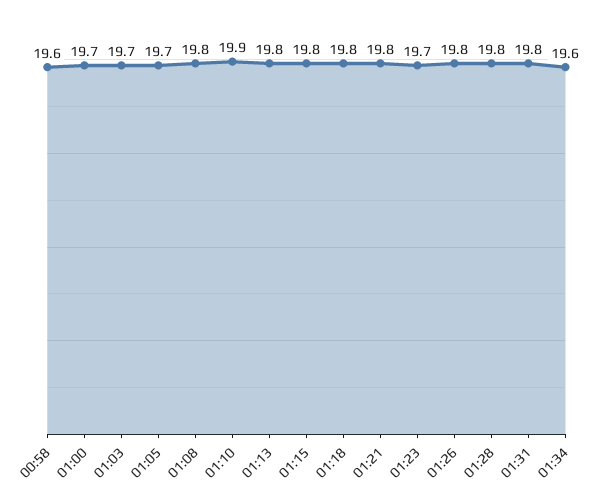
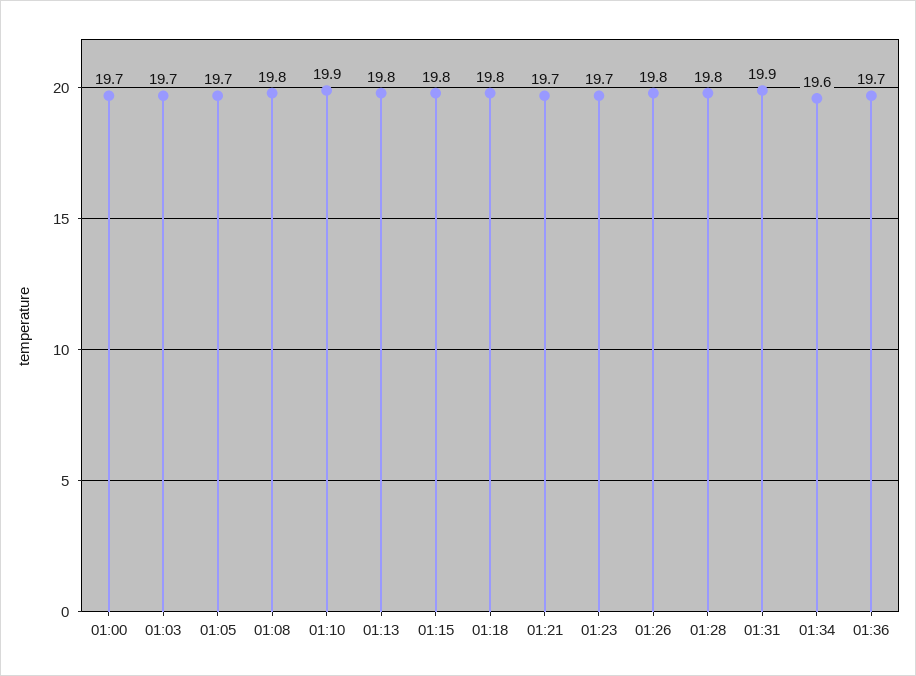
00:58: 19.6 -> none
01:21: 19.8 -> 19.7
01:31: 19.8 -> 19.9
01:36: none -> 19.7

